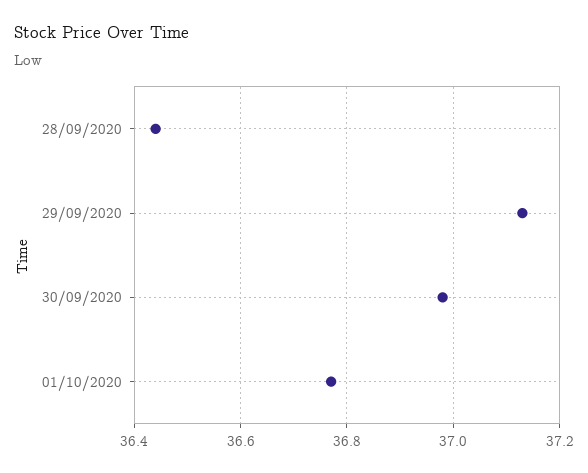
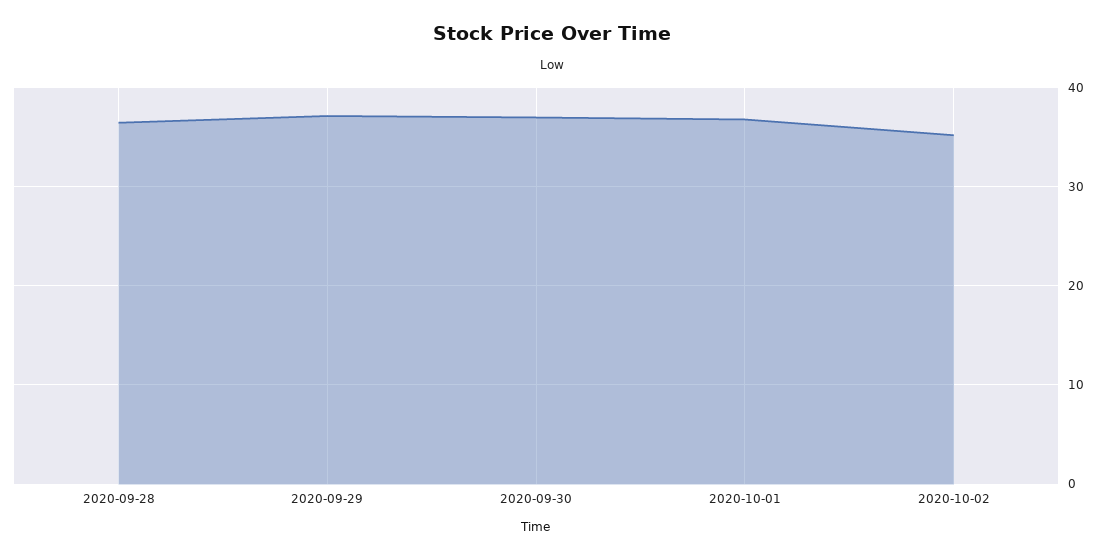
2020-10-02: none -> 35

